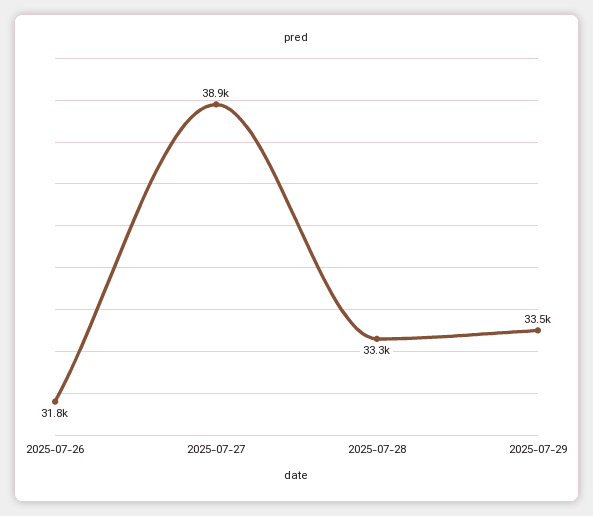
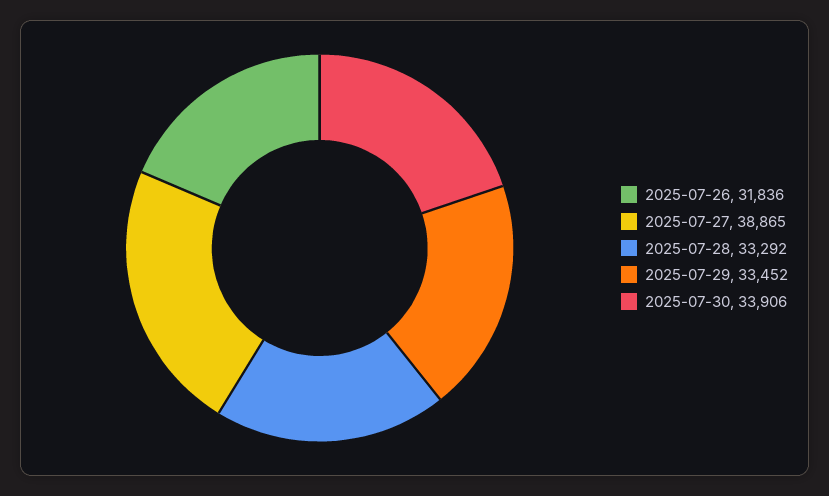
2025-07-30: none -> 33906

